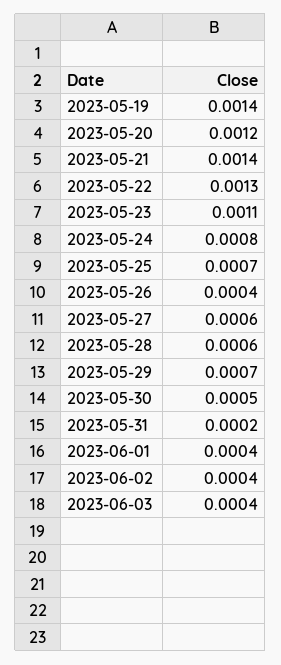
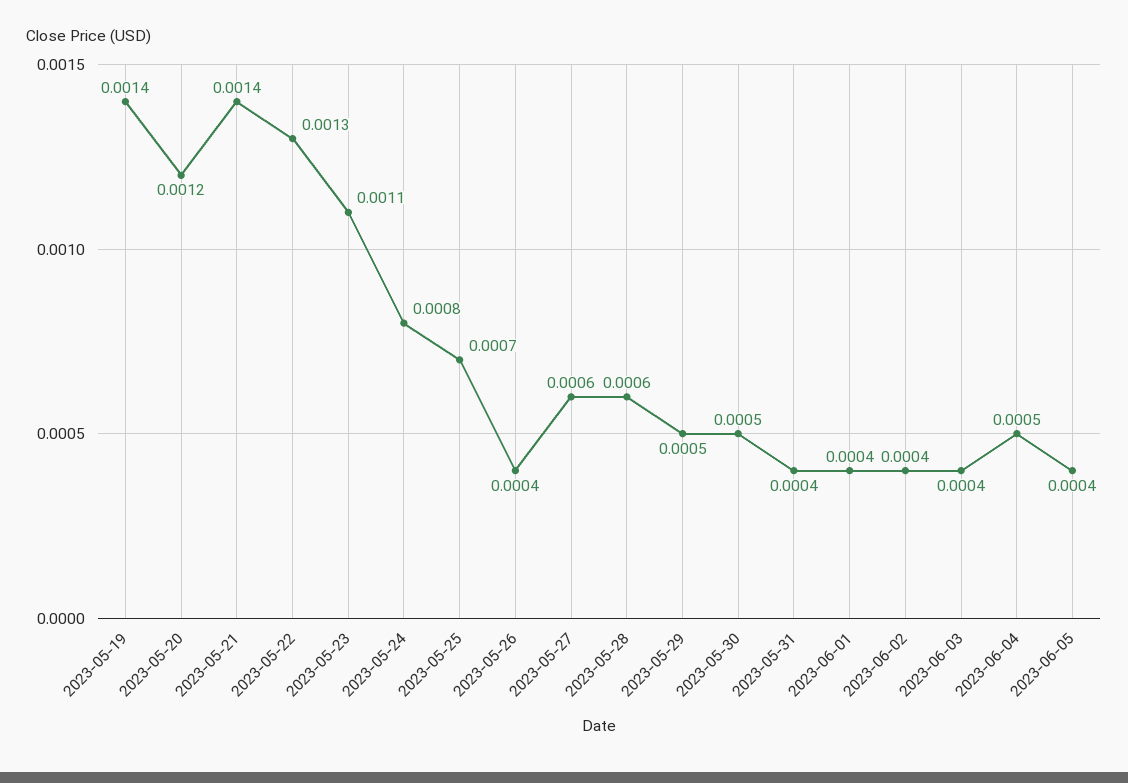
2023-05-29: 0.0007 -> 0.0005
2023-05-31: 0.0002 -> 0.0004
2023-06-04: none -> 0.0005
2023-06-05: none -> 0.0004

